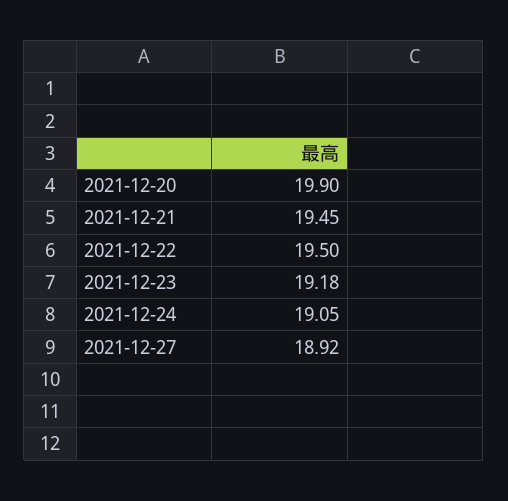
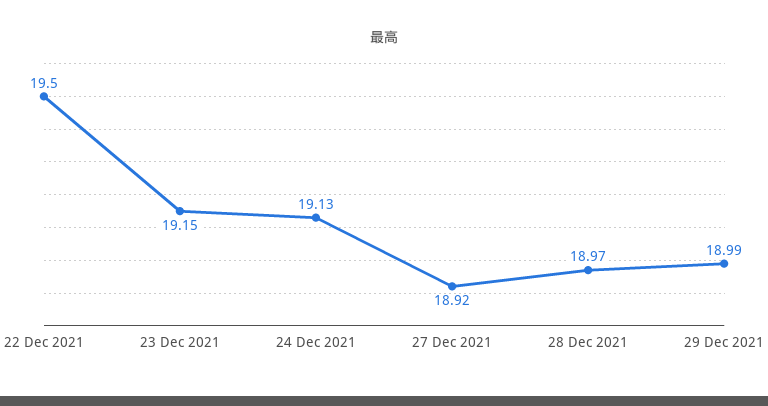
2021-12-20: 19.9 -> none
2021-12-21: 19.45 -> none
2021-12-23: 19.18 -> 19.15
2021-12-24: 19.05 -> 19.13
28 Dec 2021: none -> 18.97
29 Dec 2021: none -> 18.99

